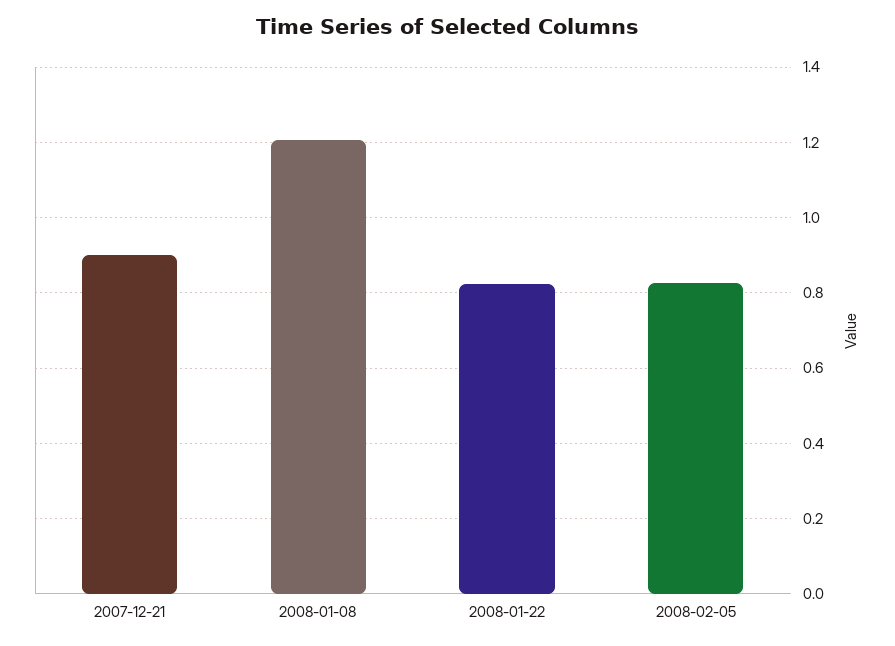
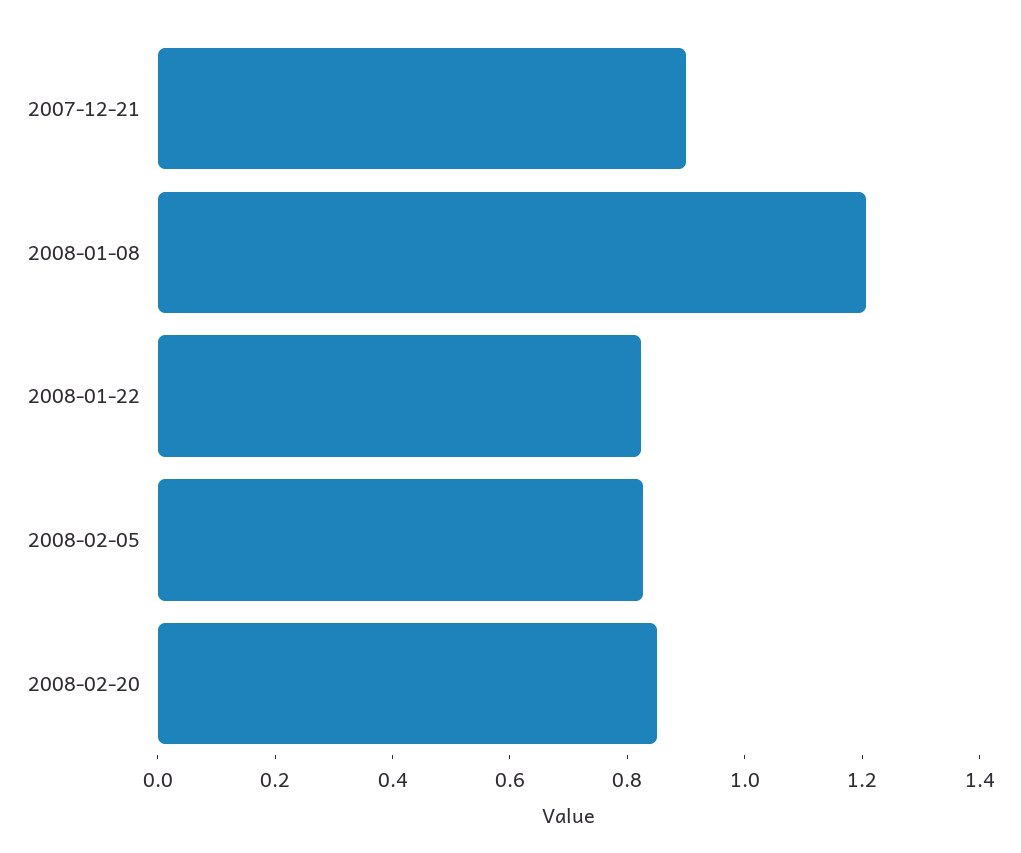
2008-02-20: none -> 0.85

